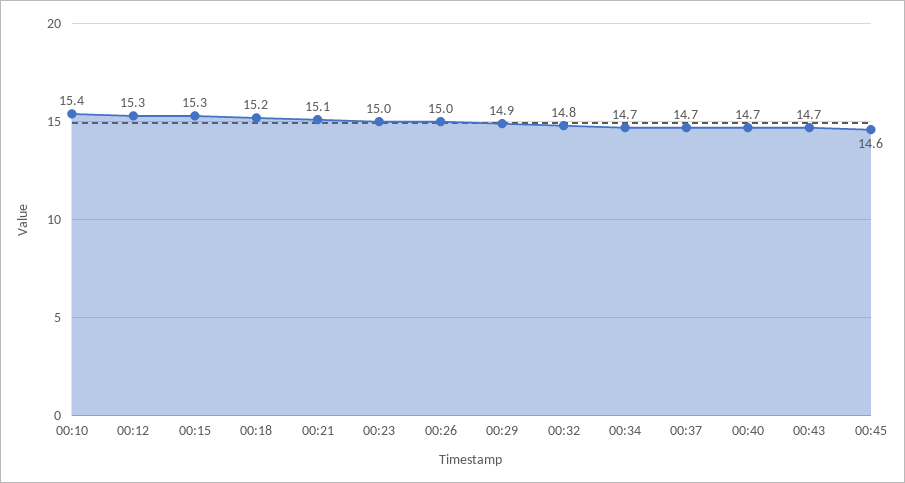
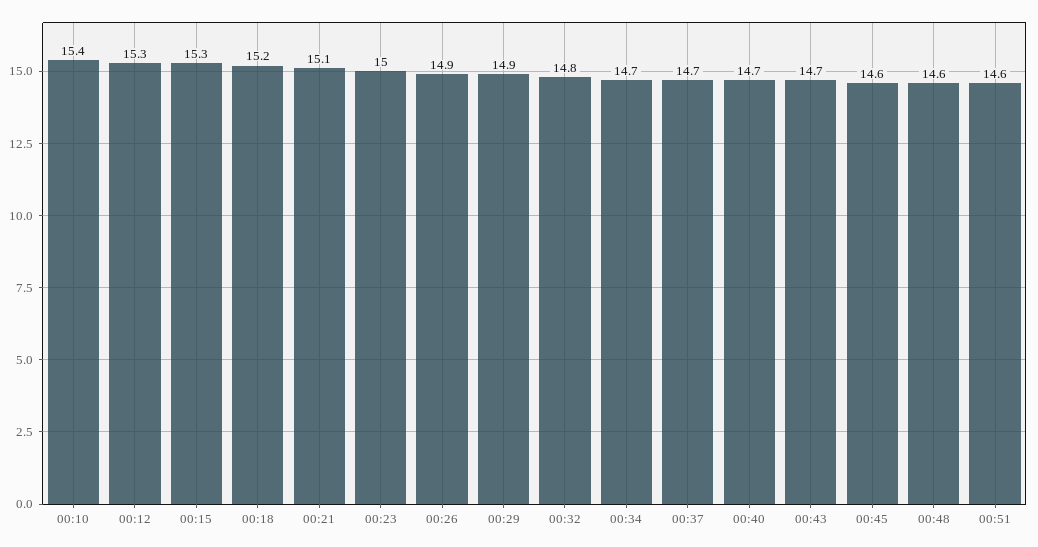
00:26: 15 -> 14.9
00:48: none -> 14.6
00:51: none -> 14.6

